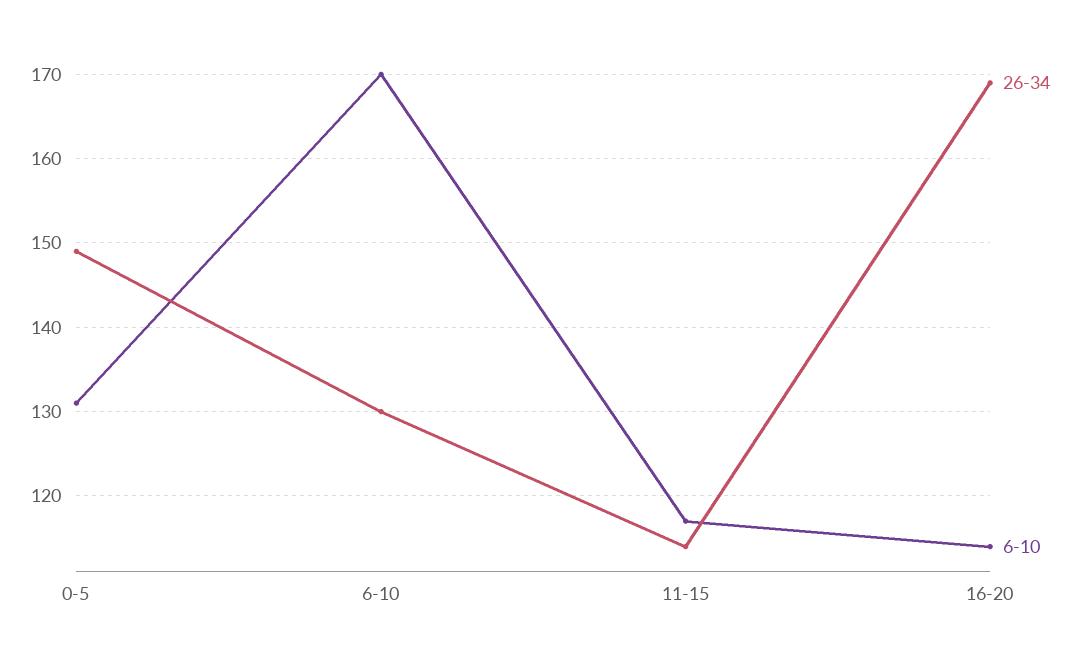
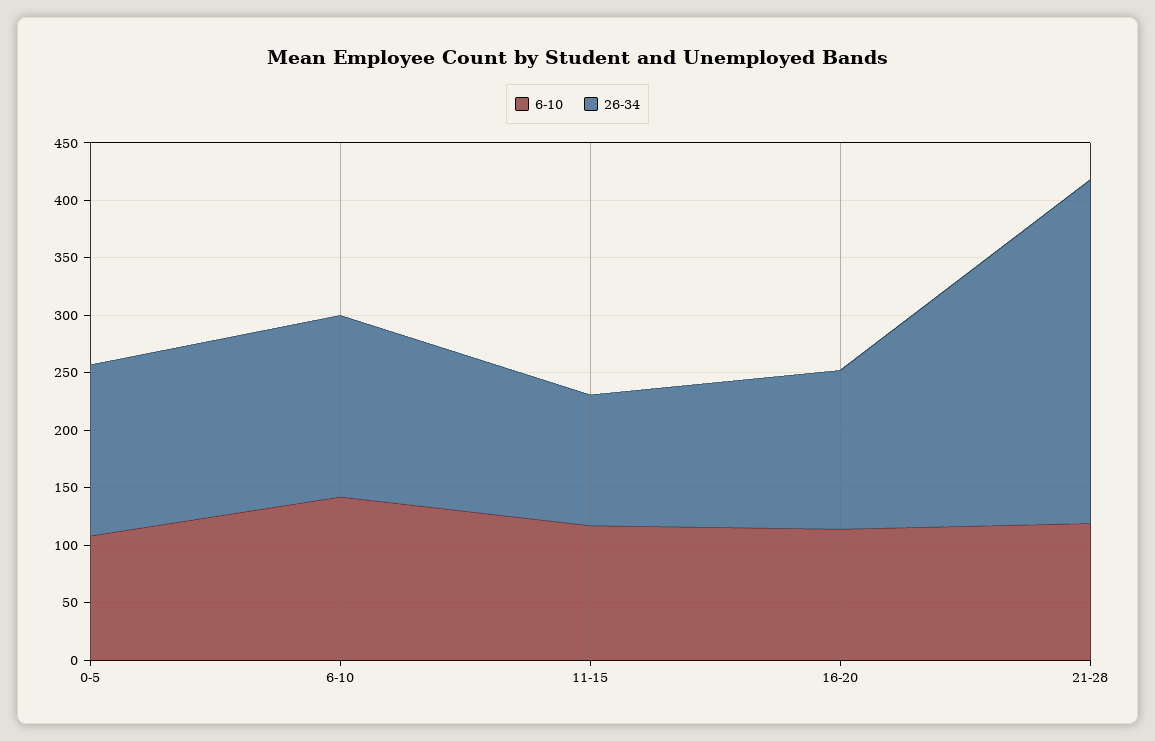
6-10, 0-5: 131 -> 110
26-34, 6-10: 130 -> 160
6-10, 6-10: 170 -> 140
26-34, 16-20: 169 -> 140
6-10, 21-28: none -> 120
26-34, 21-28: none -> 300

